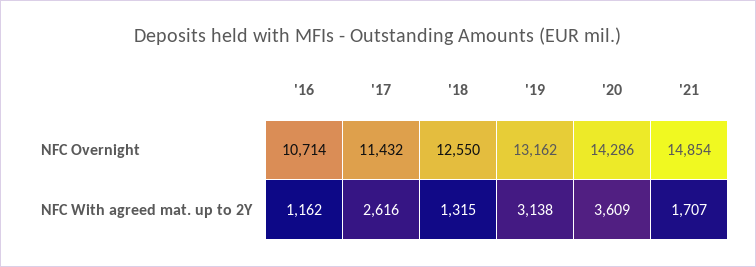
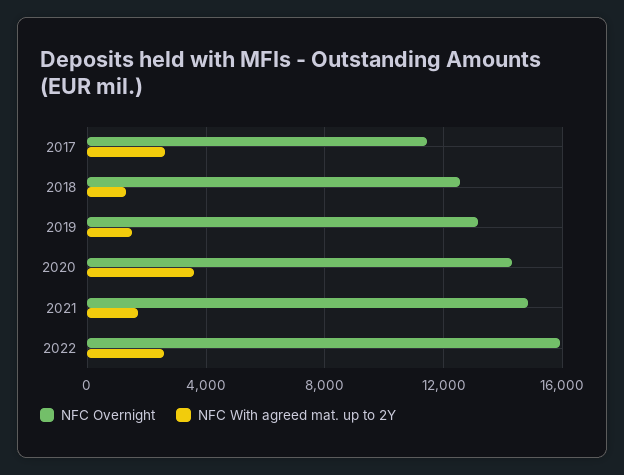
NFC Overnight, '16: 10714 -> none
NFC With agreed mat. up to 2Y, '16: 1162 -> none
NFC With agreed mat. up to 2Y, '19: 3138 -> 1500
NFC Overnight, 2022: none -> 16000
NFC With agreed mat. up to 2Y, 2022: none -> 2500

